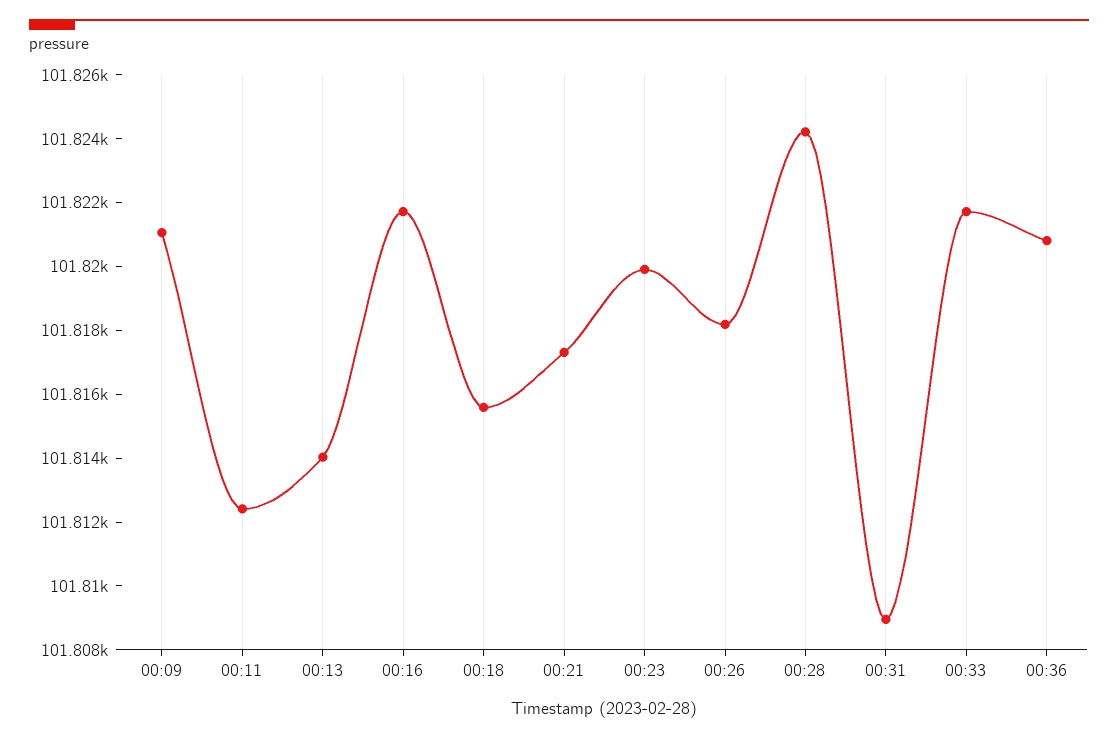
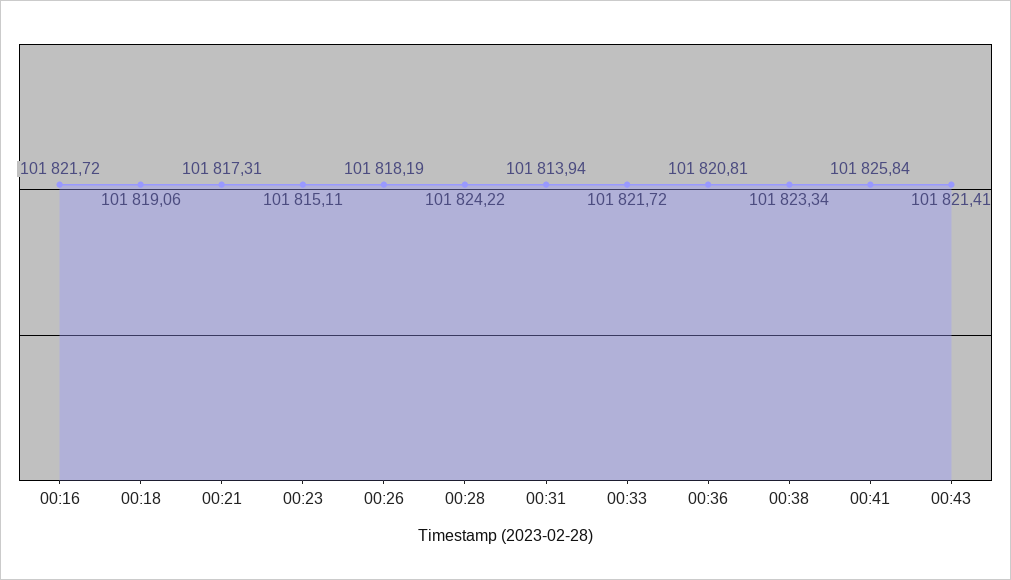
00:09: 101821 -> none
00:11: 101812.5 -> none
00:13: 101814 -> none
00:18: 101815.5 -> 101819.06
00:23: 101820 -> 101815.11
00:31: 101809 -> 101813.94
00:38: none -> 101823.34
00:41: none -> 101825.84
00:43: none -> 101821.41

